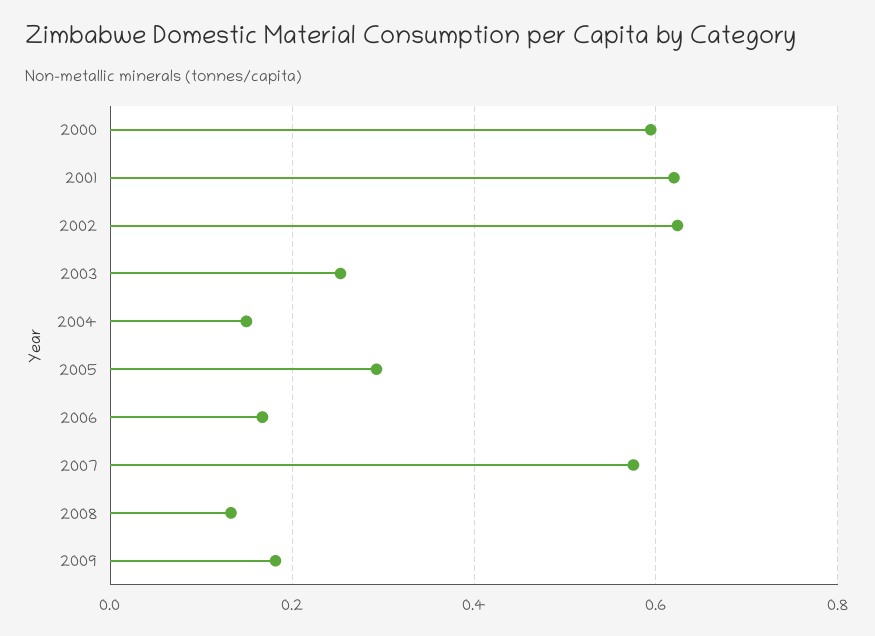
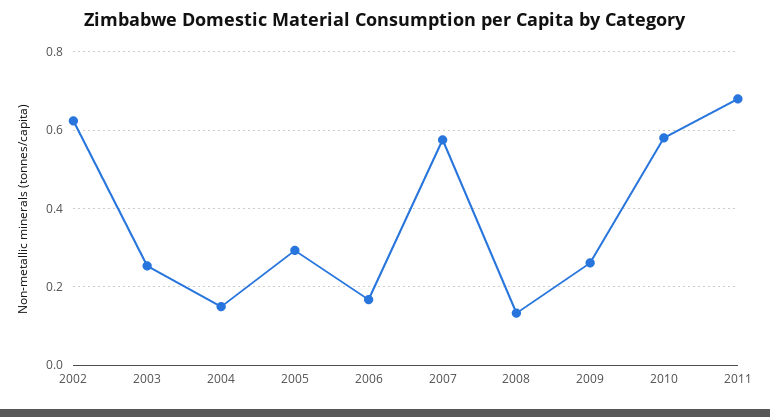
2000: 0.6 -> none
2001: 0.62 -> none
2009: 0.18 -> 0.26
2010: none -> 0.58
2011: none -> 0.68

